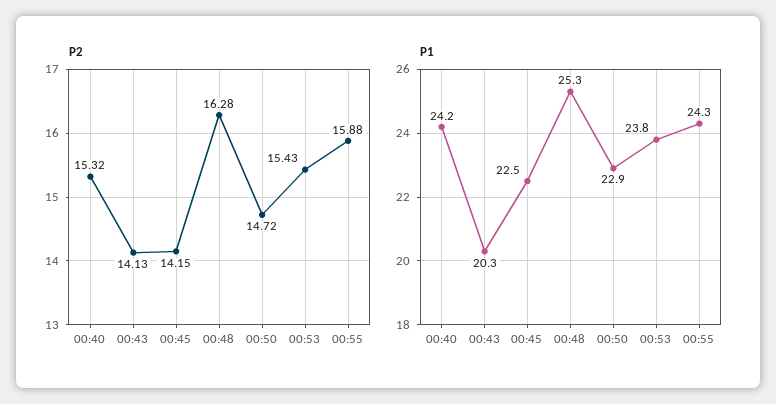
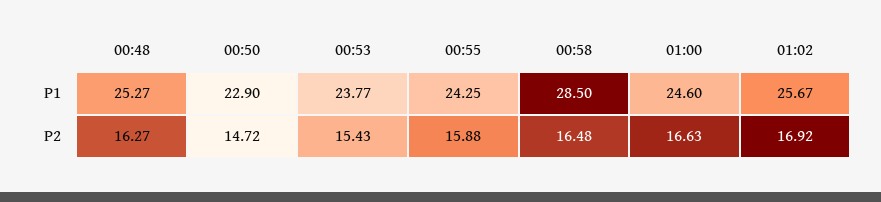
P2, 00:40: 15.32 -> none
P2, 00:43: 14.13 -> none
P2, 00:45: 14.15 -> none
P2, 00:48: 16.28 -> 16.27
P1, 00:40: 24.2 -> none
P1, 00:43: 20.3 -> none
P1, 00:45: 22.5 -> none
P1, 00:58: none -> 28.5
P1, 01:00: none -> 24.6
P1, 01:02: none -> 25.67
P2, 00:58: none -> 16.48
P2, 01:00: none -> 16.63
P2, 01:02: none -> 16.92

